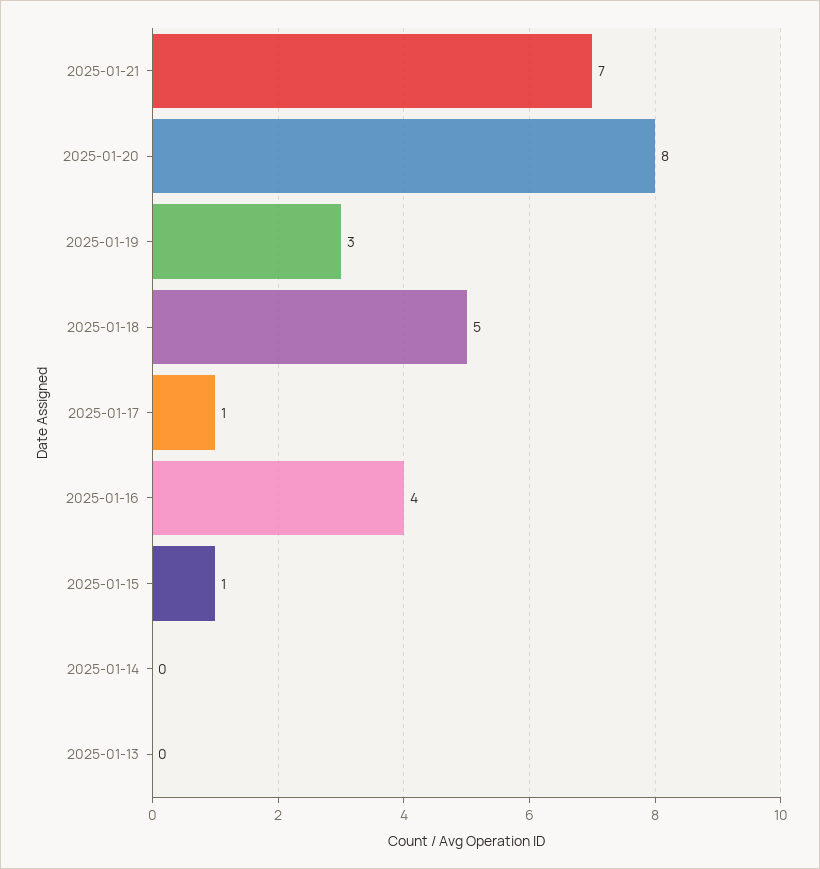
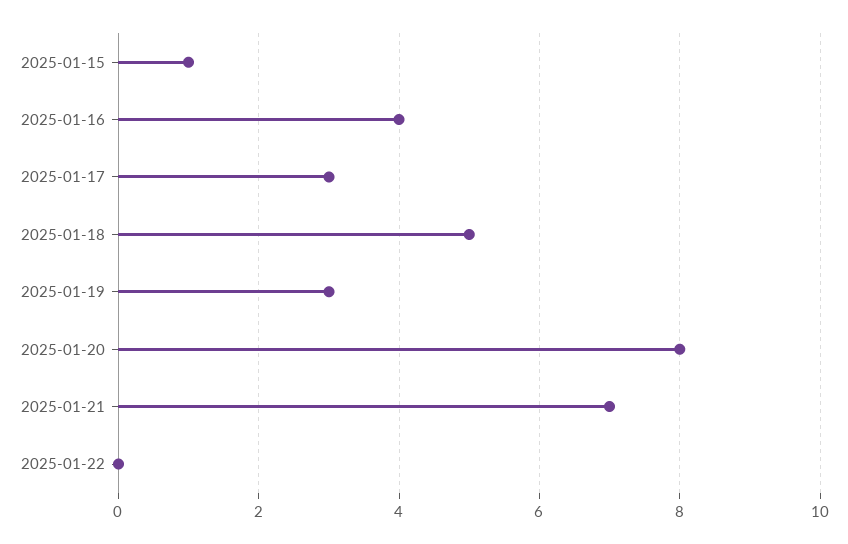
2025-01-17: 1 -> 3
2025-01-14: 0 -> none
2025-01-13: 0 -> none
2025-01-22: none -> 0

